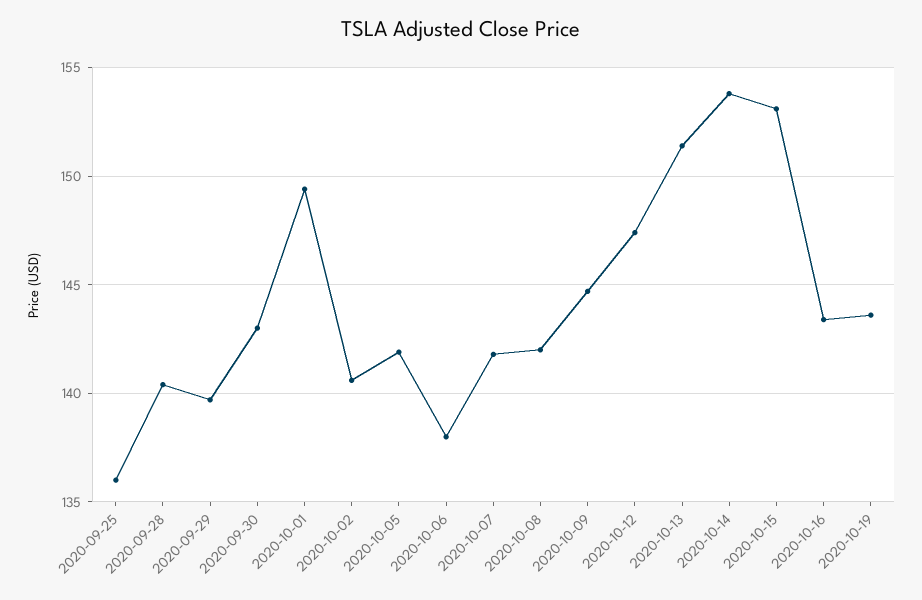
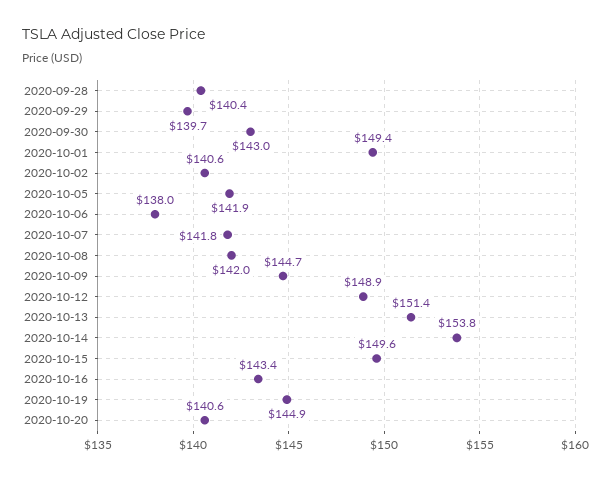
2020-09-25: 136 -> none
2020-10-12: 147.5 -> 148.9
2020-10-15: 153 -> 149.6
2020-10-19: 143.5 -> 144.9
2020-10-20: none -> 140.6

